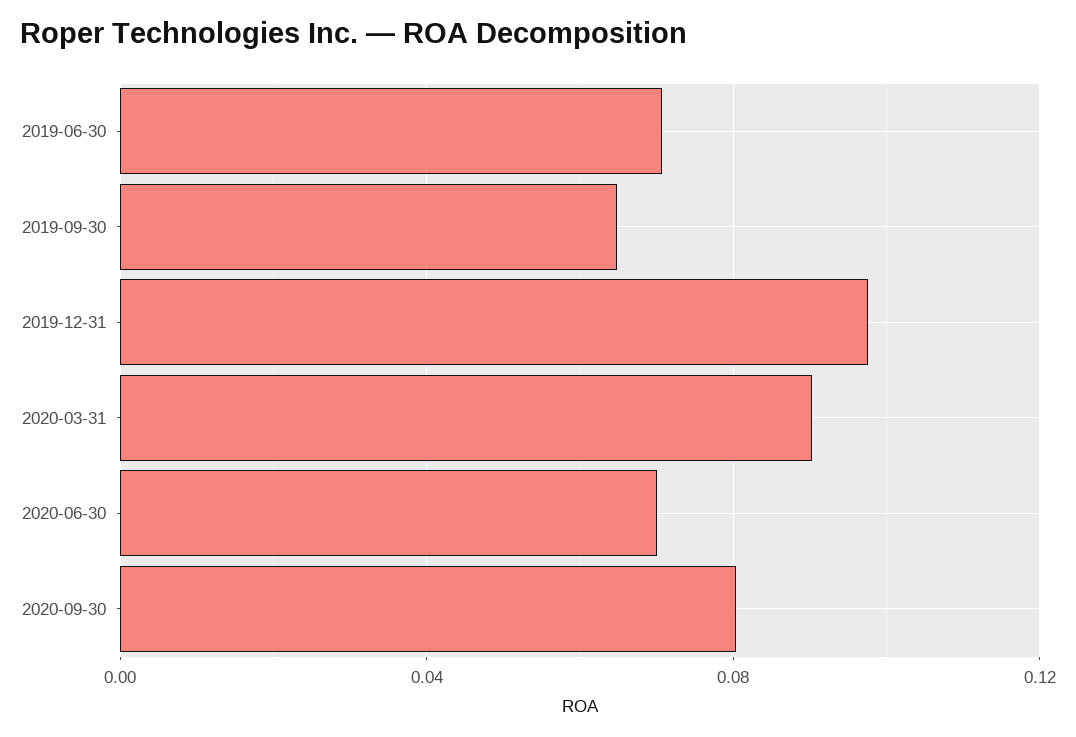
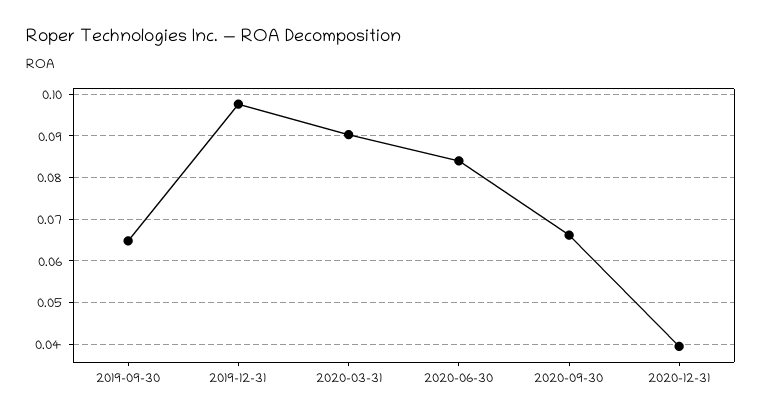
2019-06-30: 0.07 -> none
2020-06-30: 0.07 -> 0.084
2020-09-30: 0.08 -> 0.066
2020-12-31: none -> 0.04

